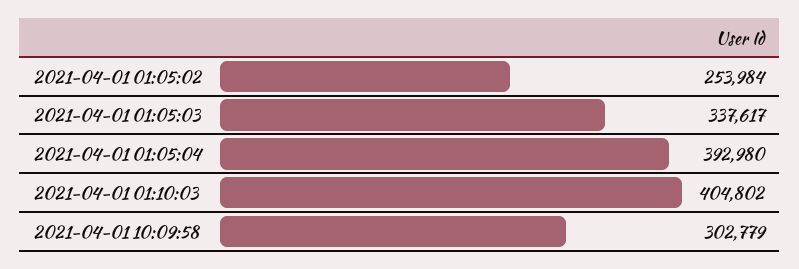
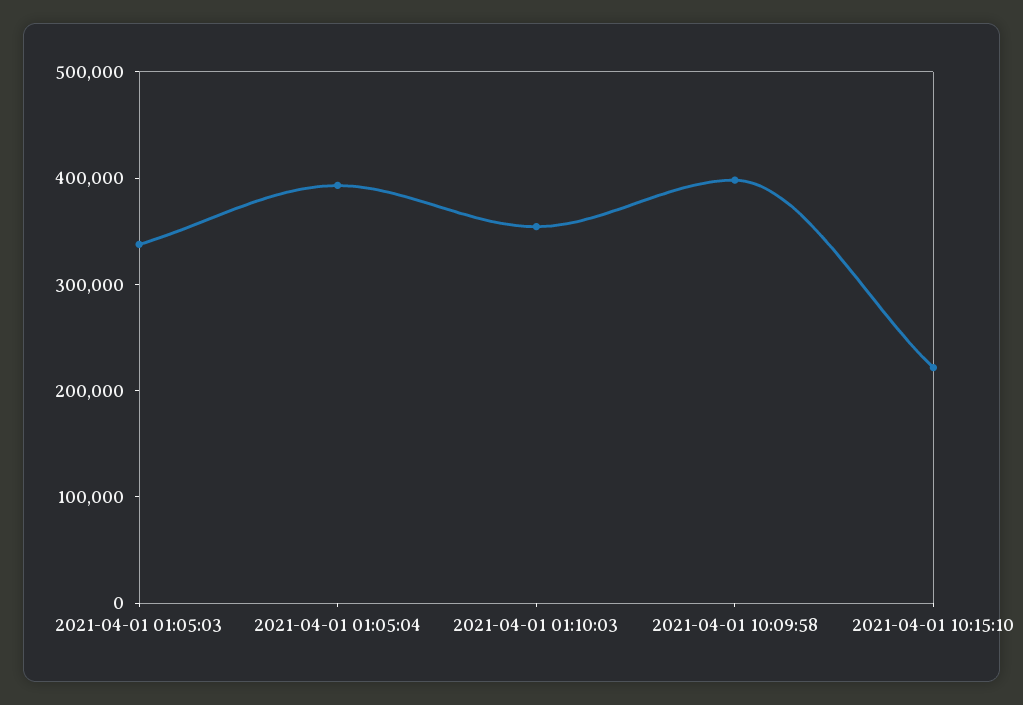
2021-04-01 01:05:02: 253984 -> none
2021-04-01 01:10:03: 404802 -> 360000
2021-04-01 10:09:58: 302779 -> 400000
2021-04-01 10:15:10: none -> 220000

